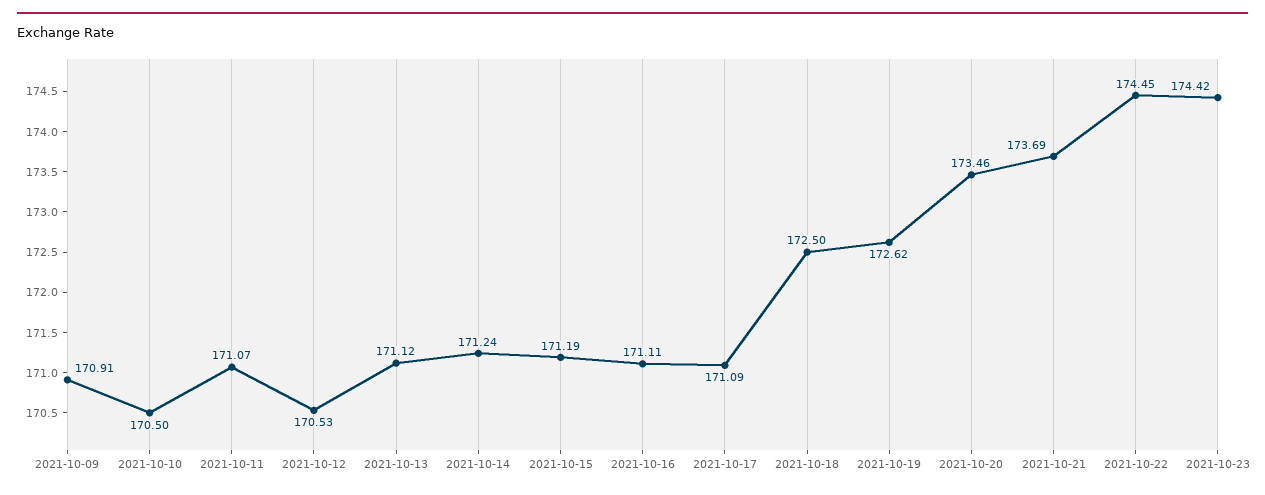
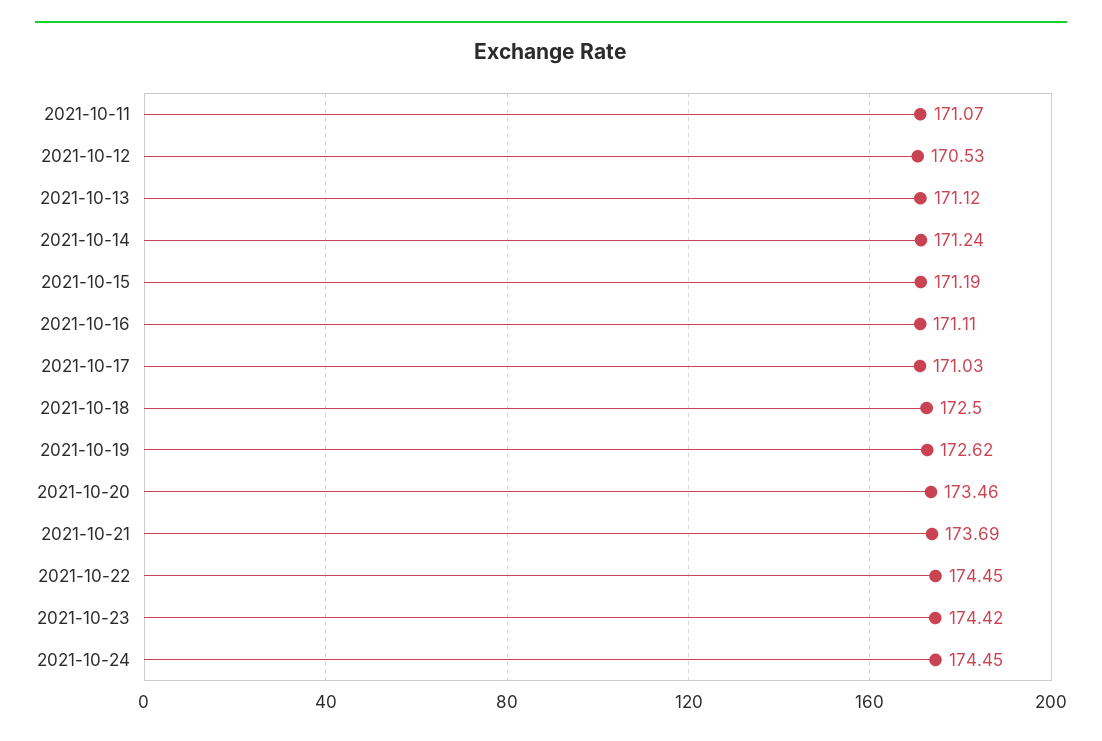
2021-10-09: 170.91 -> none
2021-10-10: 170.5 -> none
2021-10-17: 171.09 -> 171.03
2021-10-24: none -> 174.45

